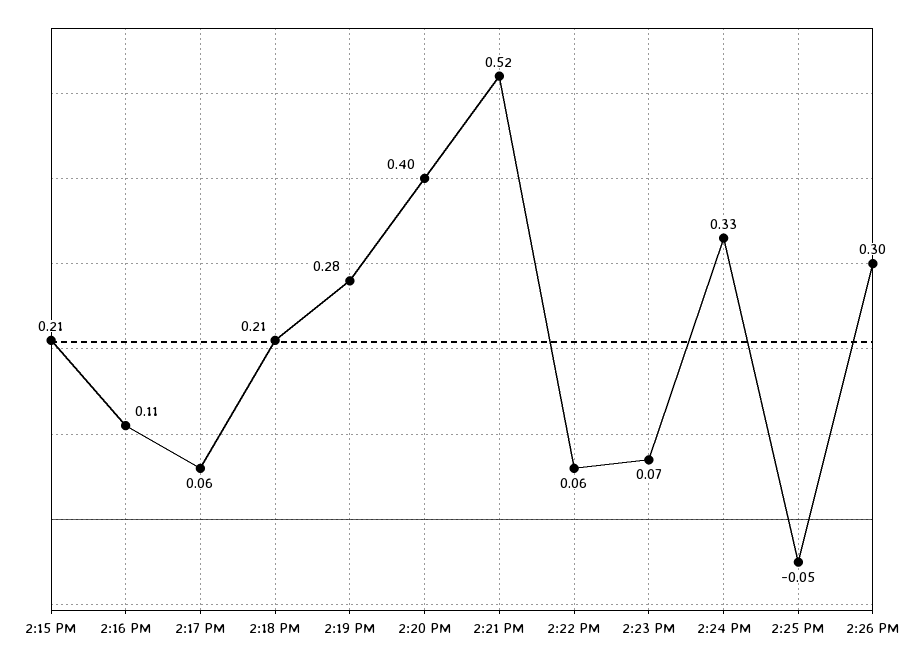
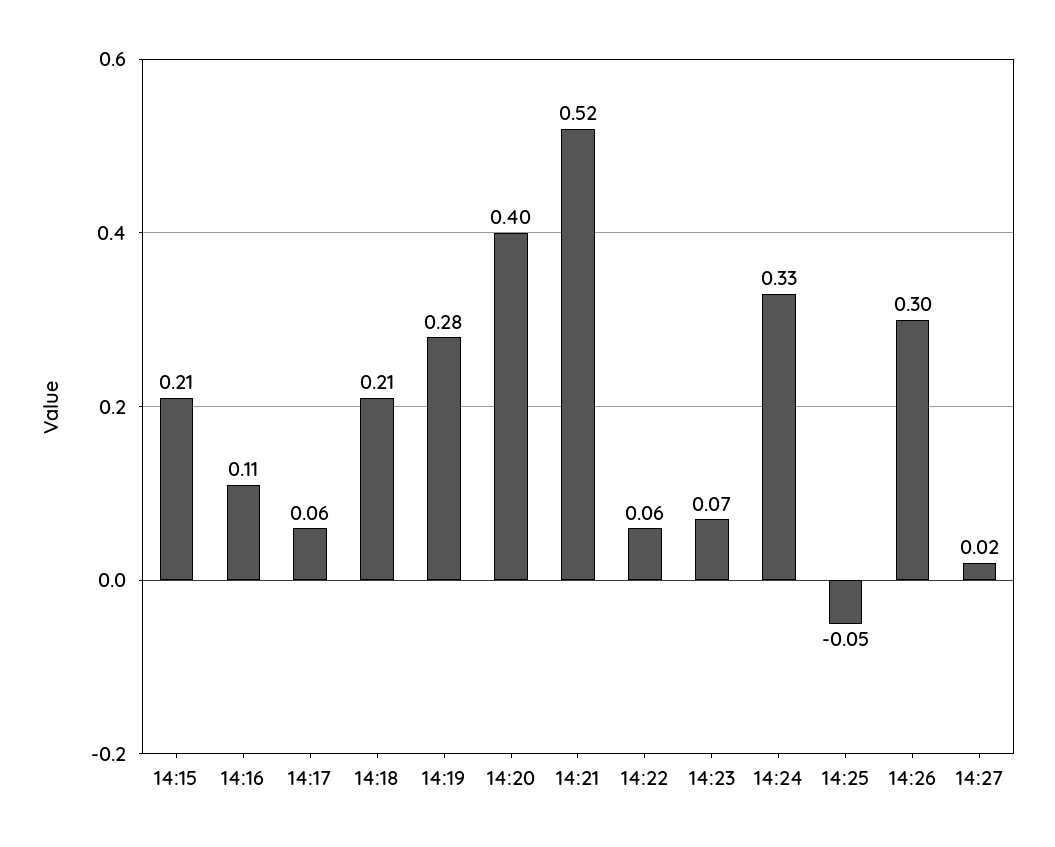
14:27: none -> 0.02

